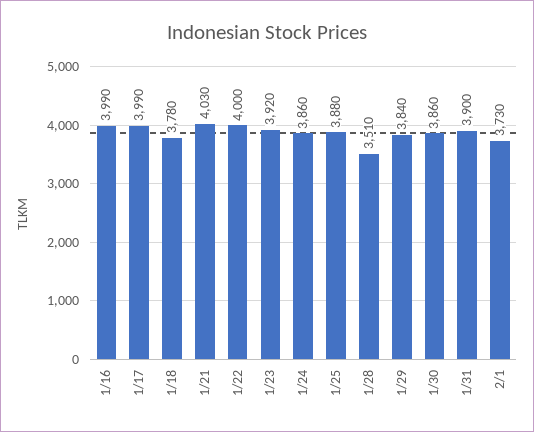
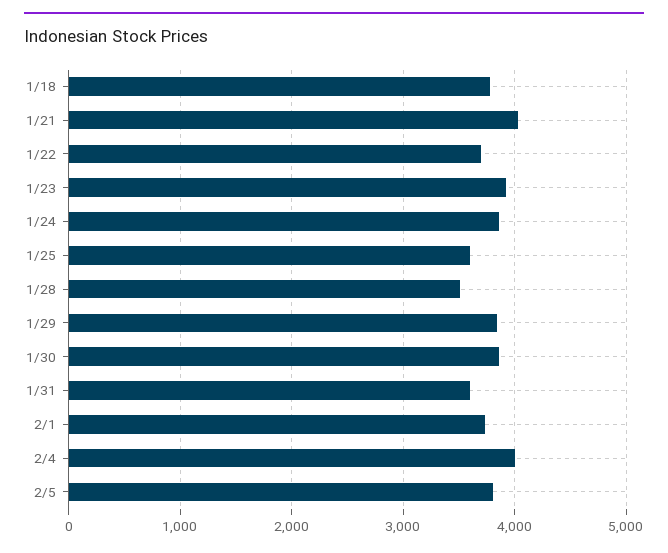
1/16: 3990 -> none
1/17: 3990 -> none
1/22: 4000 -> 3700
1/25: 3880 -> 3600
1/31: 3900 -> 3600
2/4: none -> 4000
2/5: none -> 3800

